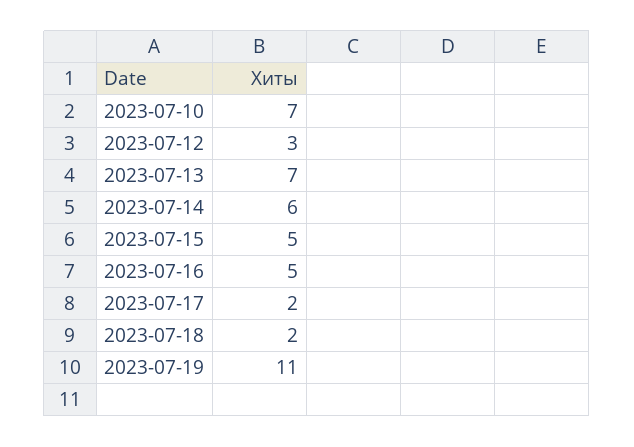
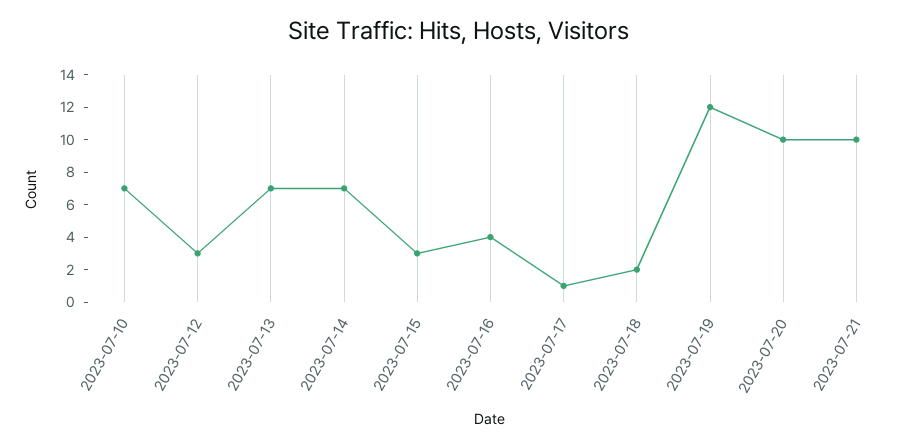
2023-07-14: 6 -> 7
2023-07-15: 5 -> 3
2023-07-16: 5 -> 4
2023-07-17: 2 -> 1
2023-07-19: 11 -> 12
2023-07-20: none -> 10
2023-07-21: none -> 10

